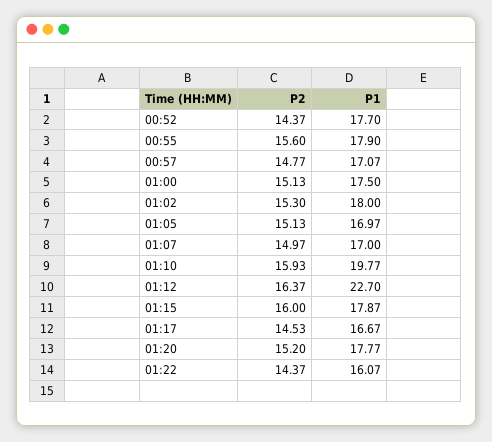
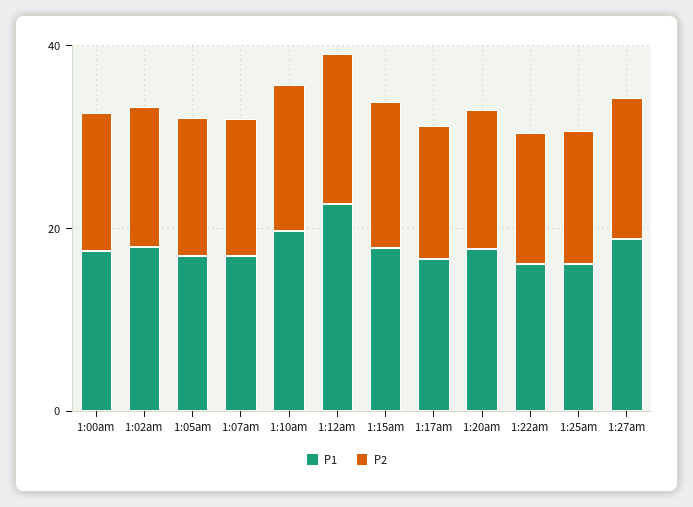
P2, 00:52: 14.37 -> none
P1, 00:52: 17.7 -> none
P2, 00:55: 15.6 -> none
P1, 00:55: 17.9 -> none
P2, 00:57: 14.77 -> none
P1, 00:57: 17.07 -> none
P1, 1:25am: none -> 15
P2, 1:25am: none -> 15
P1, 1:27am: none -> 20
P2, 1:27am: none -> 15

